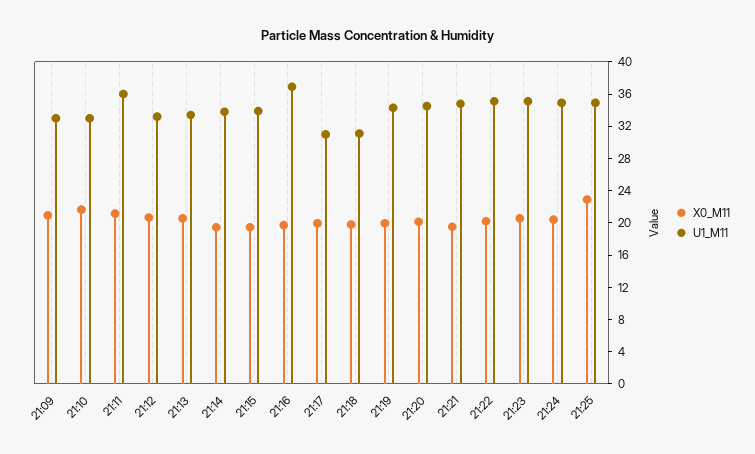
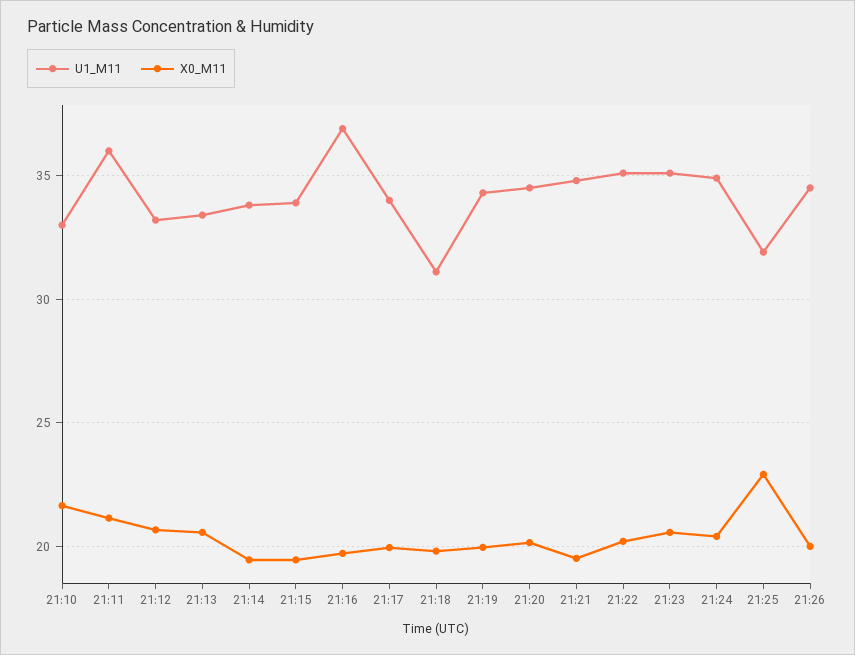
X0_M11, 21:09: 21 -> none
U1_M11, 21:09: 33 -> none
U1_M11, 21:17: 31 -> 34
U1_M11, 21:25: 35 -> 32
U1_M11, 21:26: none -> 34.5
X0_M11, 21:26: none -> 20

